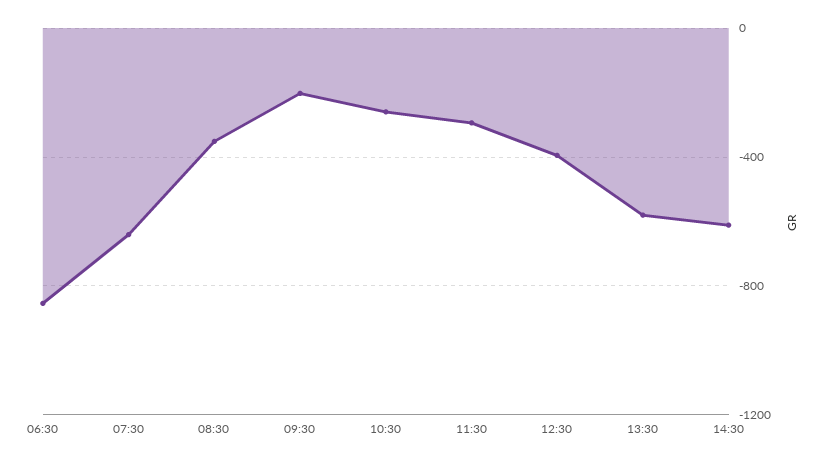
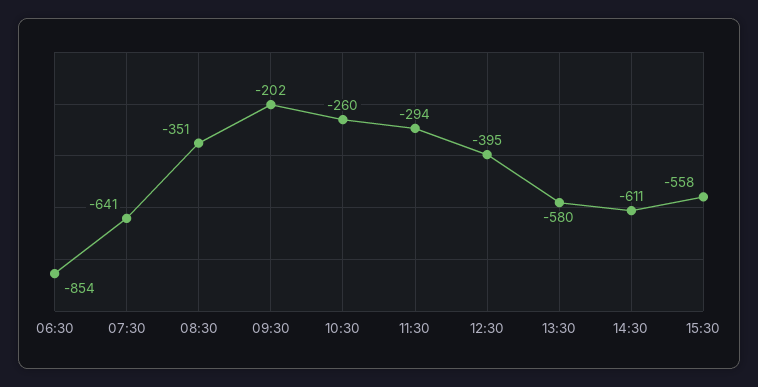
15:30: none -> -558

